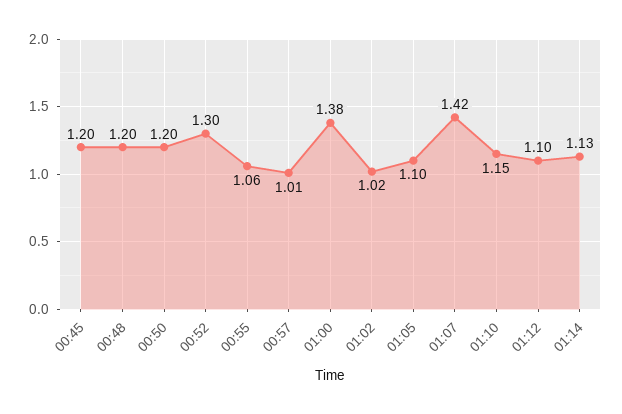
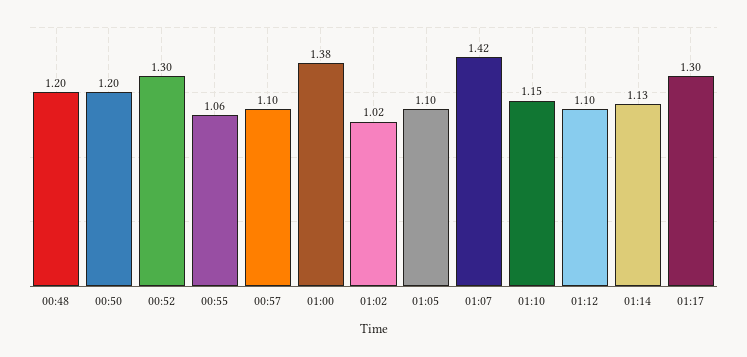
00:45: 1.2 -> none
00:57: 1.01 -> 1.1
01:17: none -> 1.3

